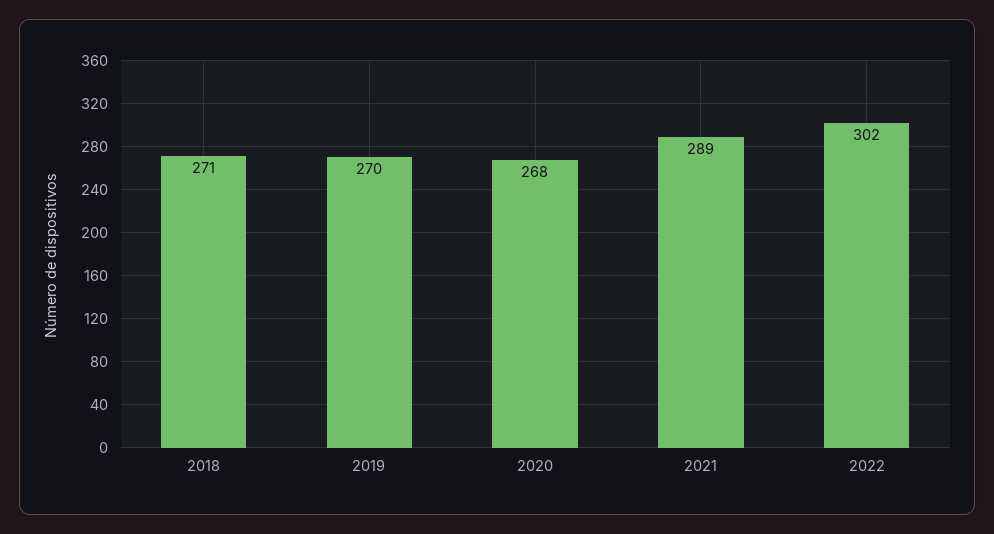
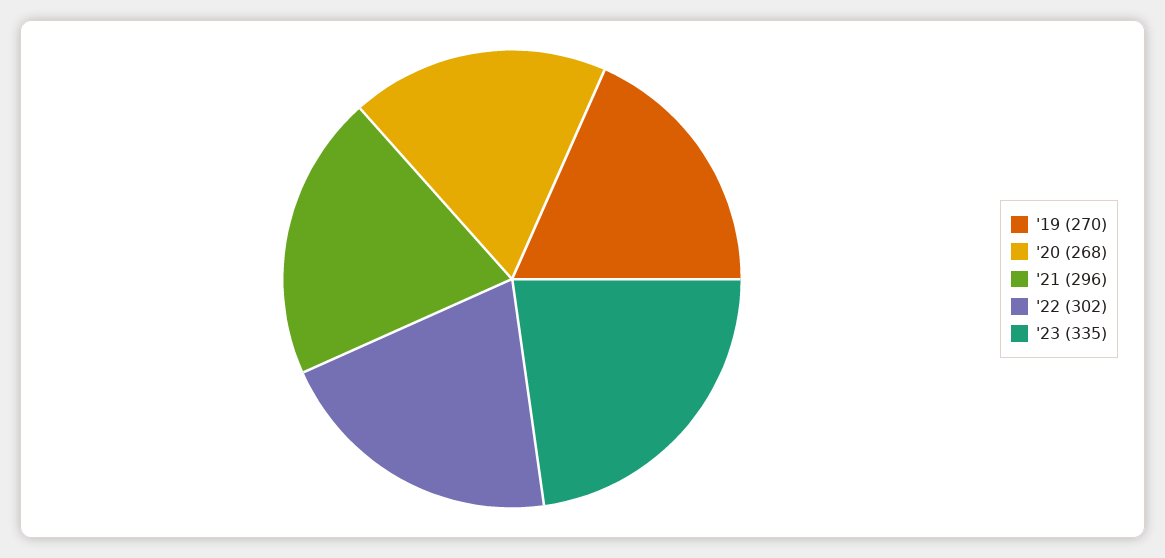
2018: 271 -> none
2021: 289 -> 296
'23: none -> 335

